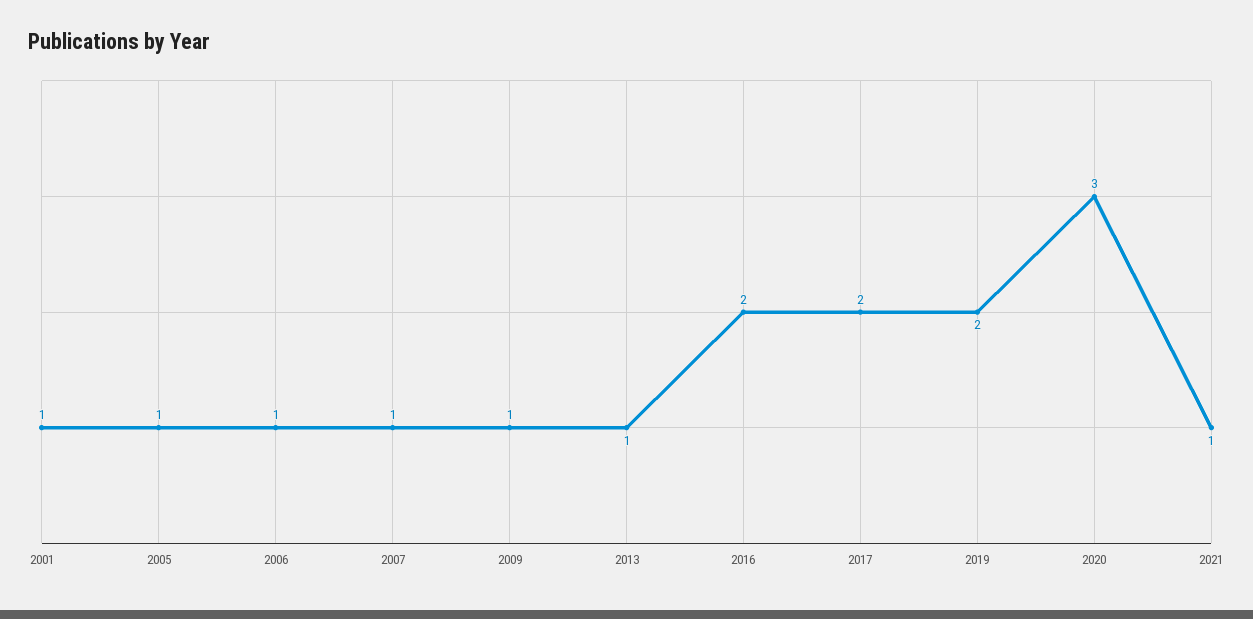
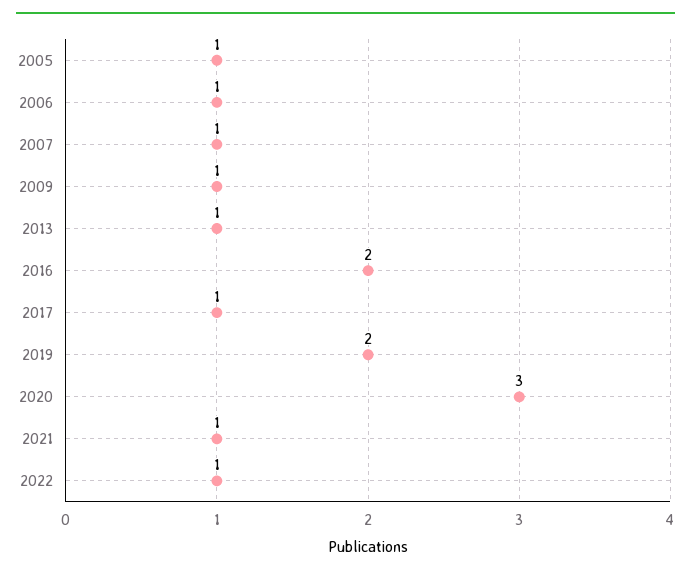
2001: 1 -> none
2017: 2 -> 1
2022: none -> 1

